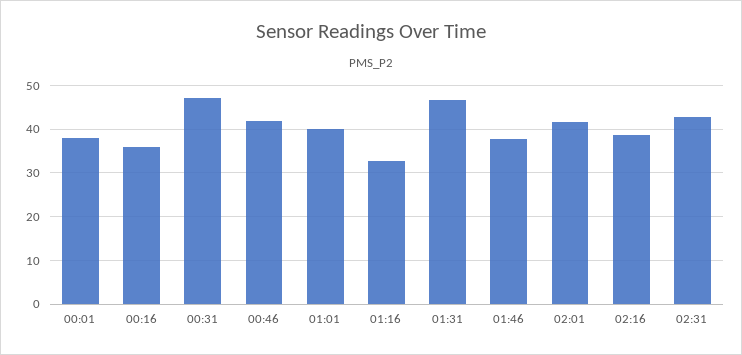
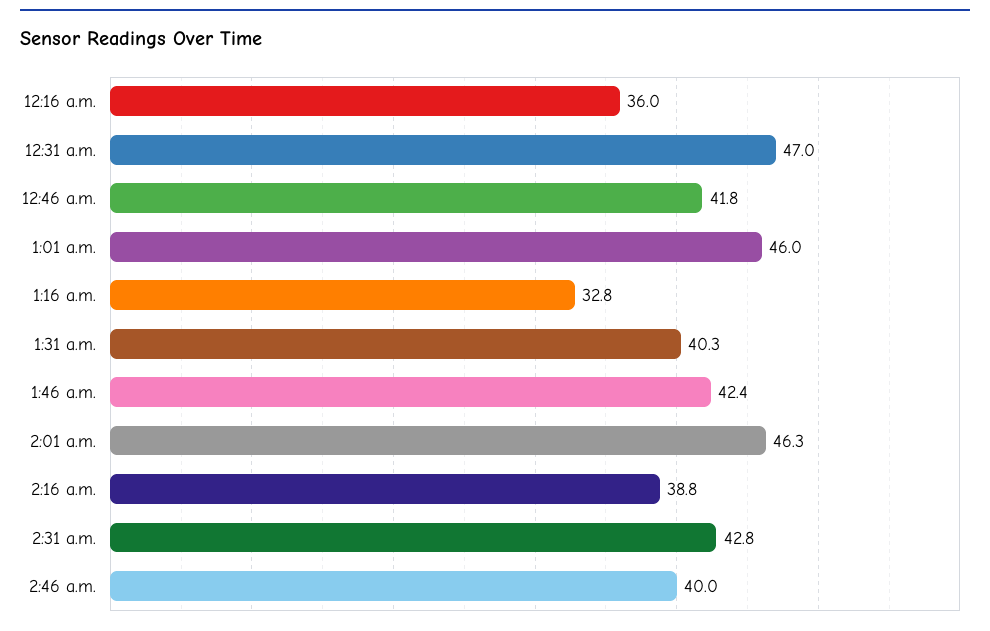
00:01: 38 -> none
01:01: 40 -> 46
01:31: 46 -> 40.3
01:46: 38 -> 42.4
02:01: 42 -> 46.3
2:46 a.m.: none -> 40

